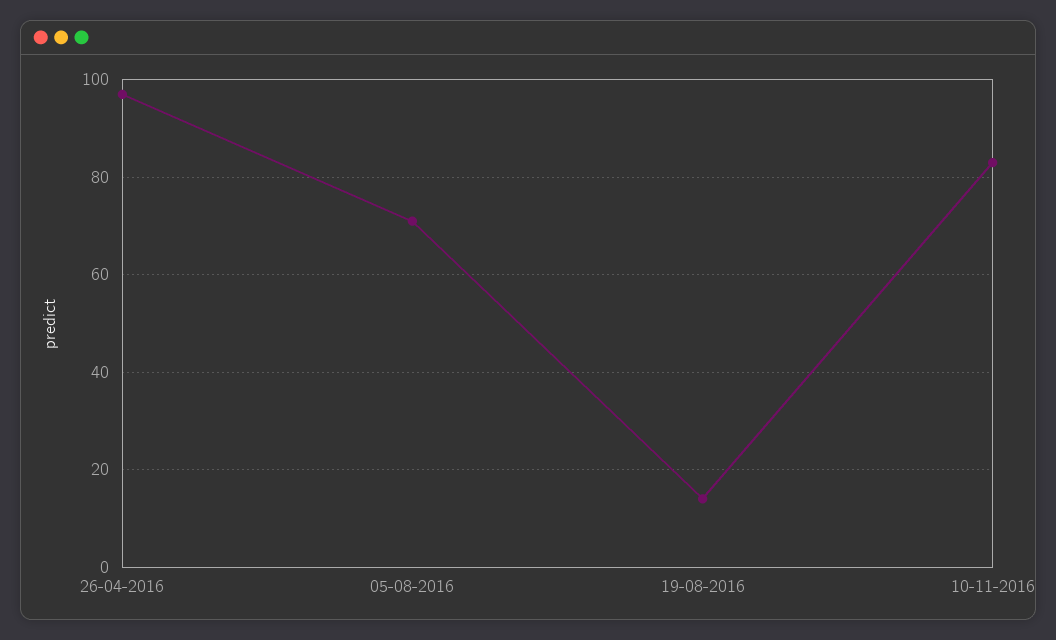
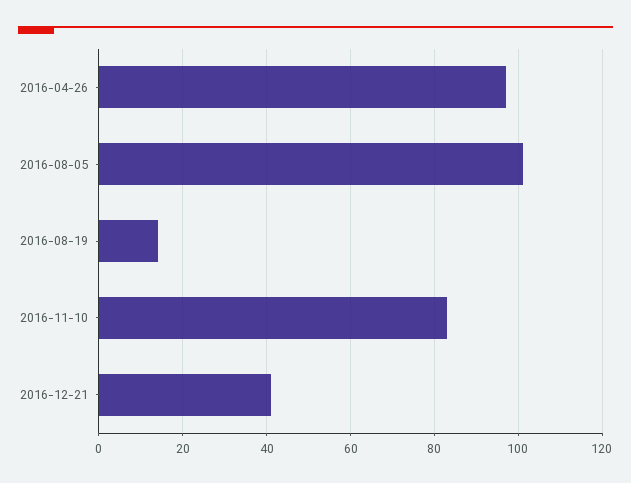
05-08-2016: 70 -> 100
2016-12-21: none -> 40

